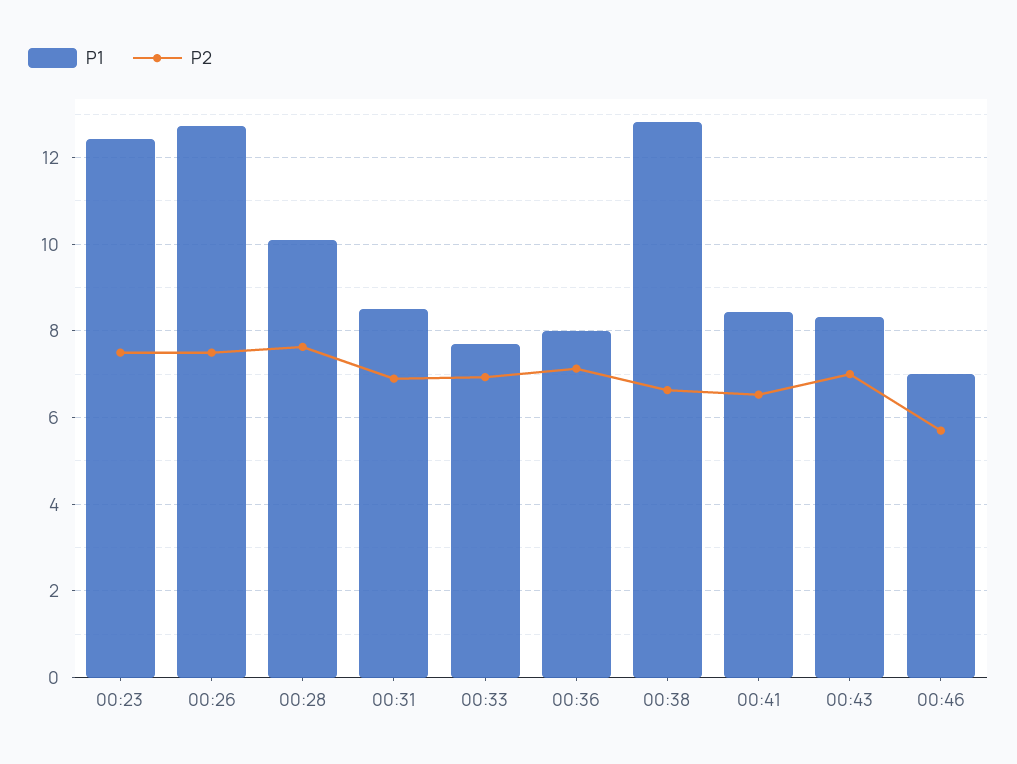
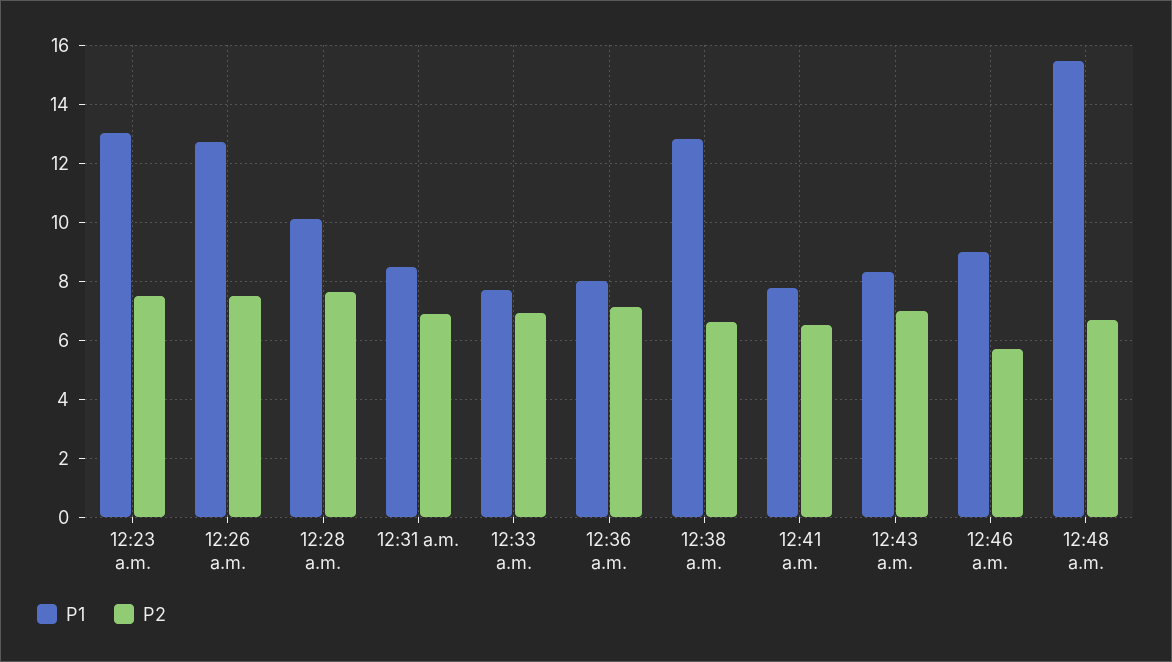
P1, 00:23: 12.4 -> 13
P1, 00:41: 8.4 -> 7.75
P1, 00:46: 7 -> 9
P1, 12:48 a.m.: none -> 15.5
P2, 12:48 a.m.: none -> 6.75

